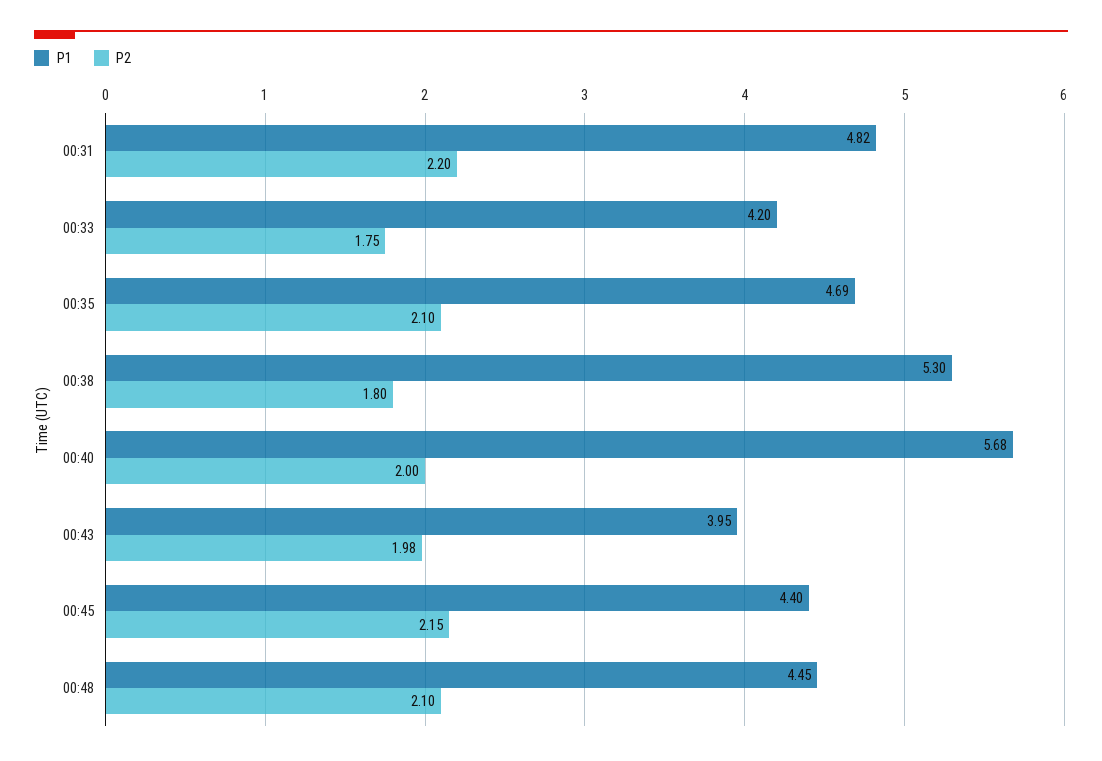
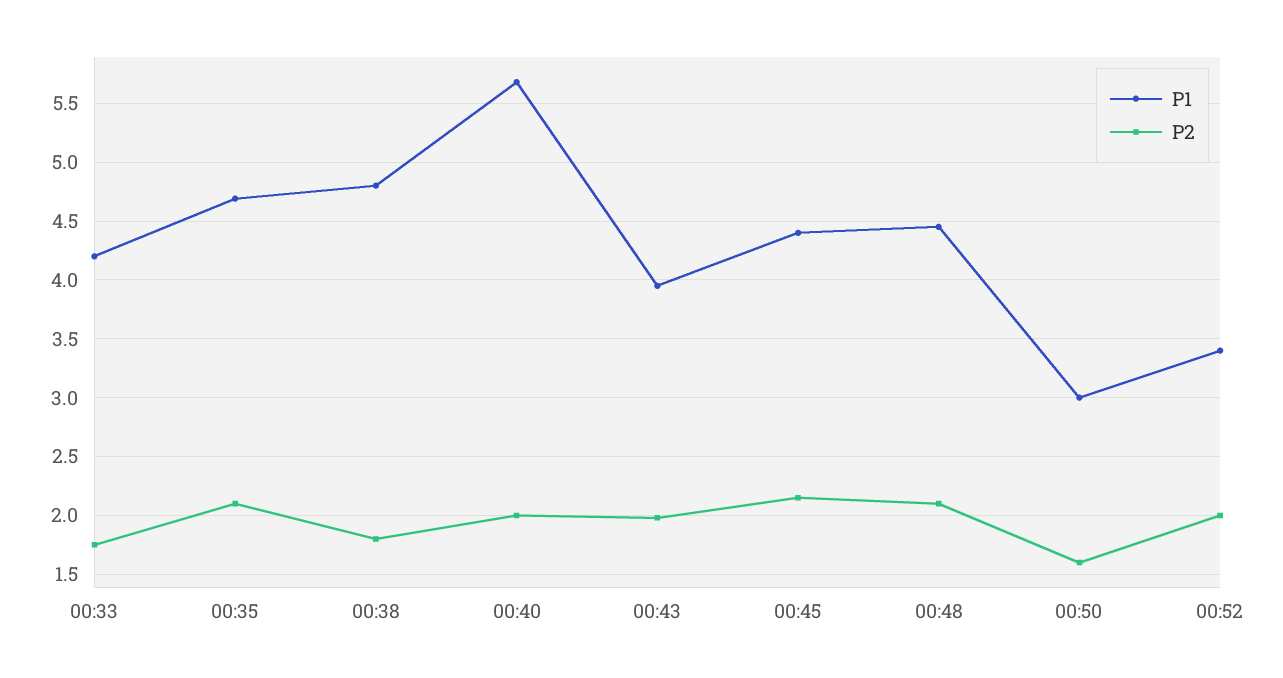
P1, 00:31: 4.82 -> none
P2, 00:31: 2.2 -> none
P1, 00:38: 5.3 -> 4.8
P1, 00:50: none -> 3
P2, 00:50: none -> 1.6
P1, 00:52: none -> 3.4
P2, 00:52: none -> 2

